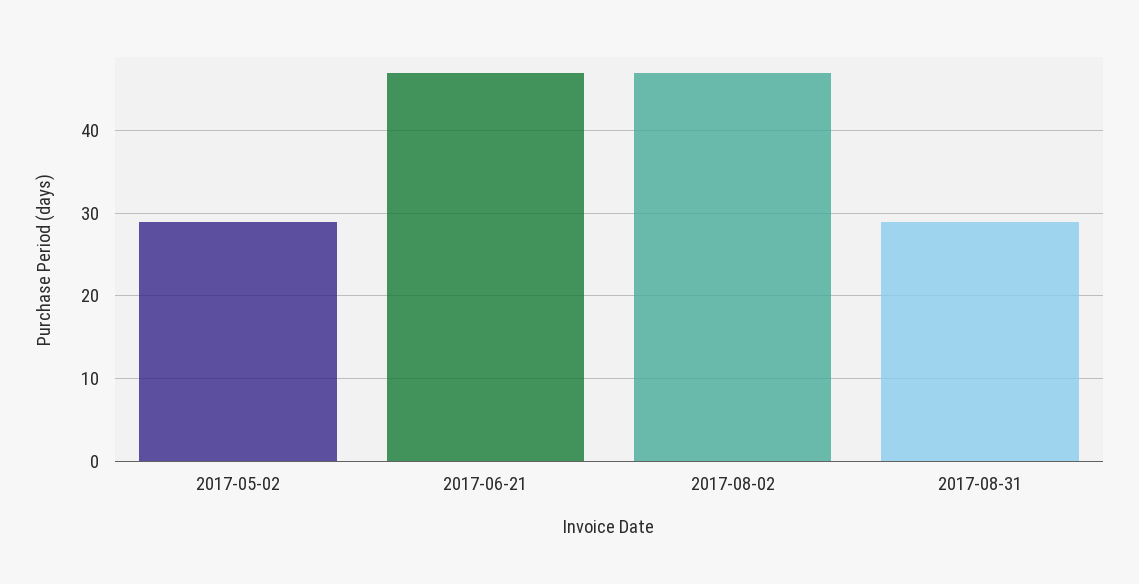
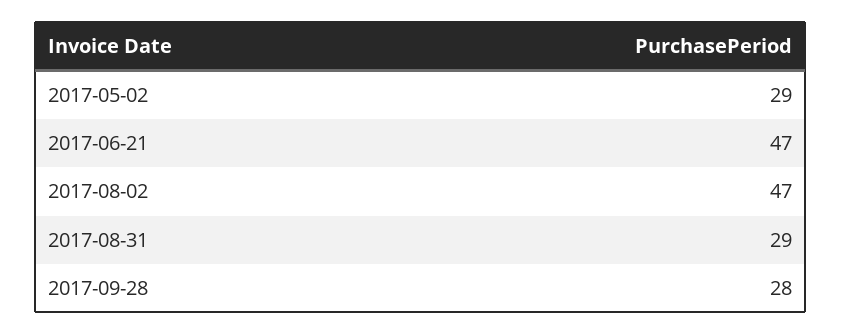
2017-09-28: none -> 28

